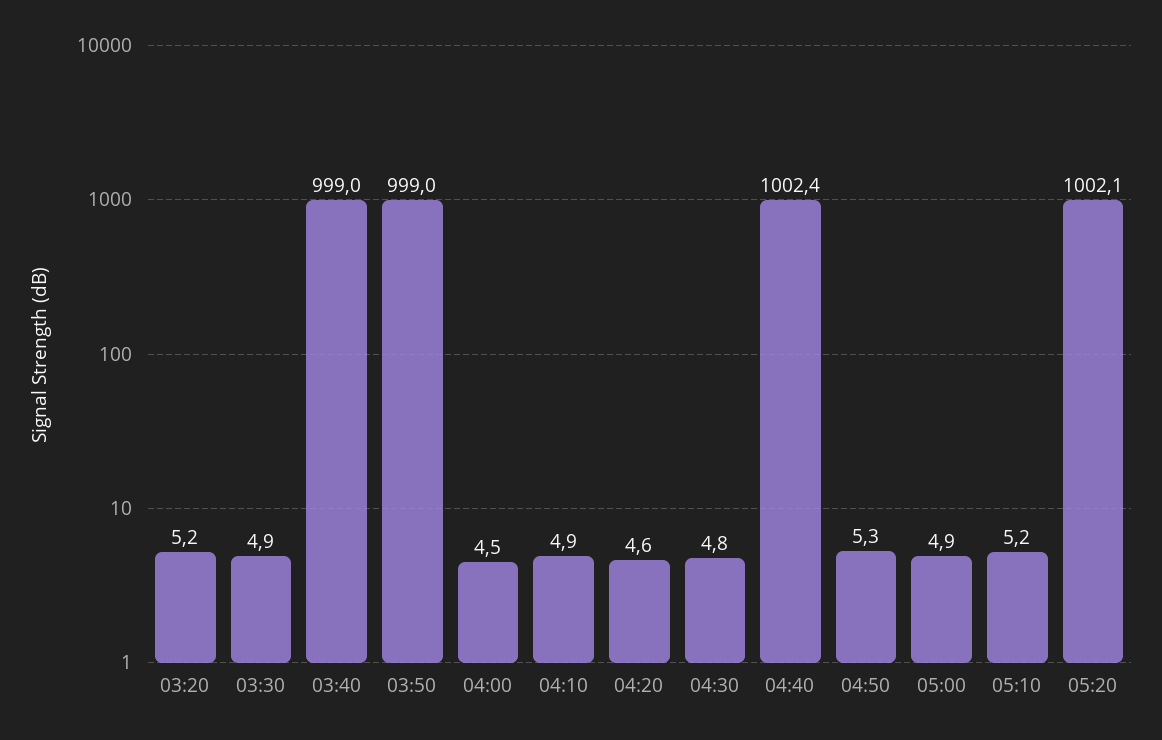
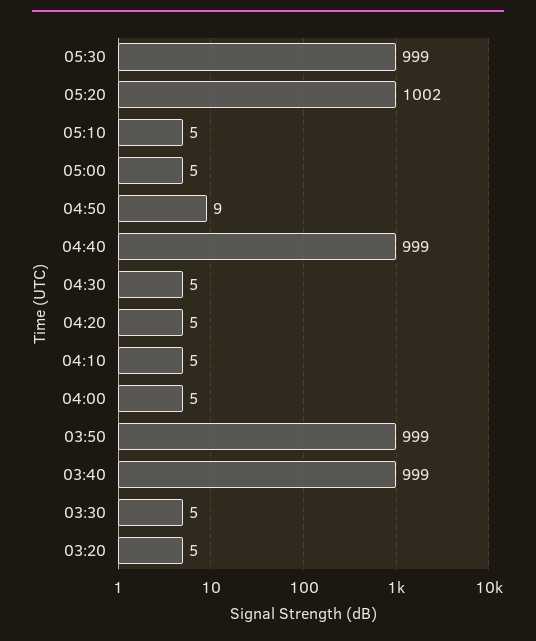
04:40: 1002.4 -> 999
04:50: 5.3 -> 9
05:30: none -> 999

